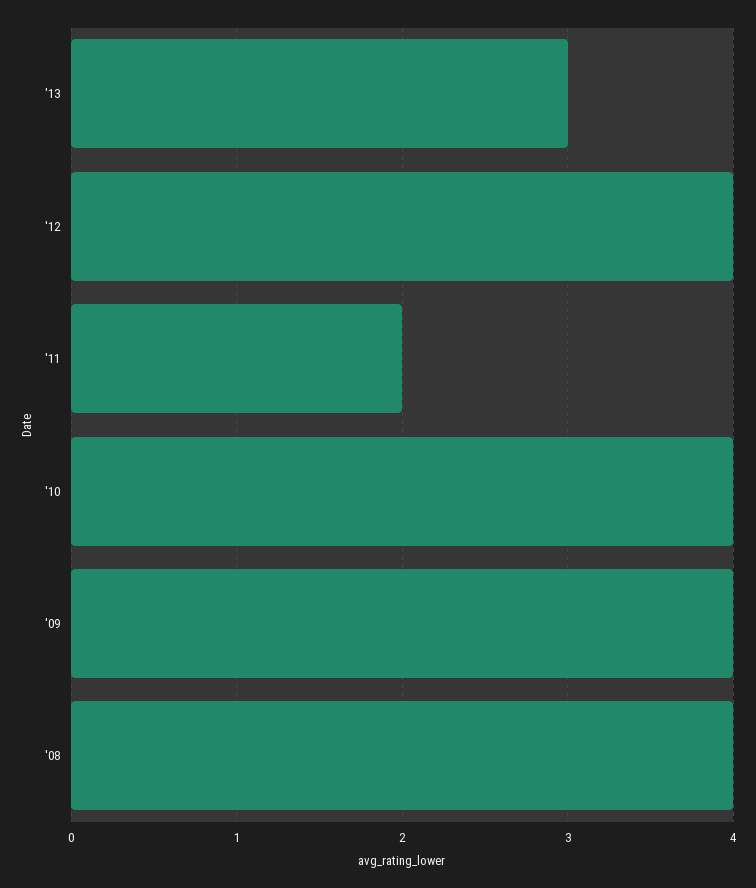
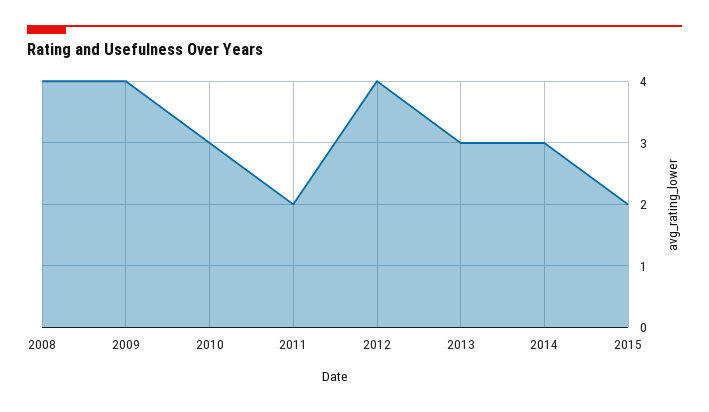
'10: 4 -> 3
2014: none -> 3
2015: none -> 2

